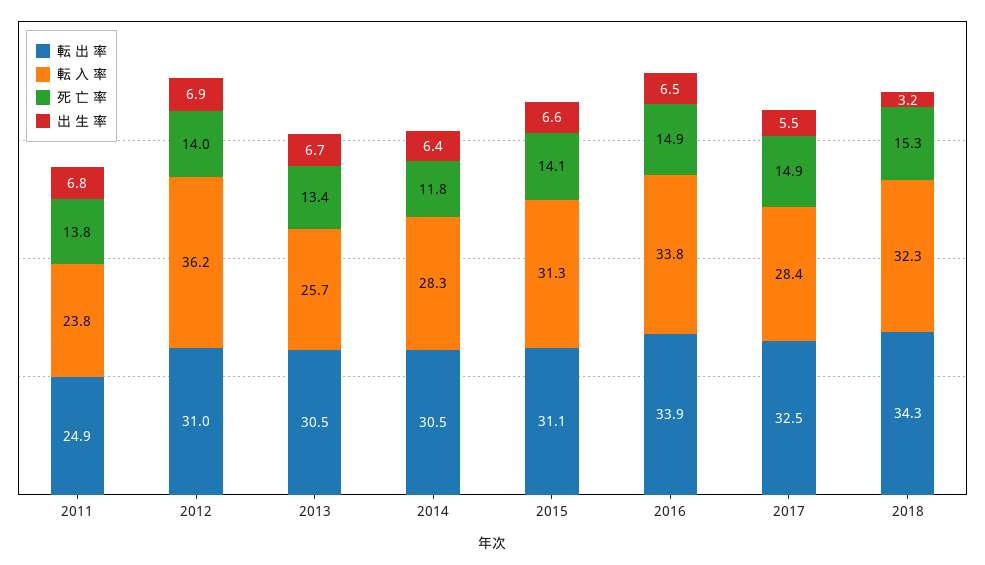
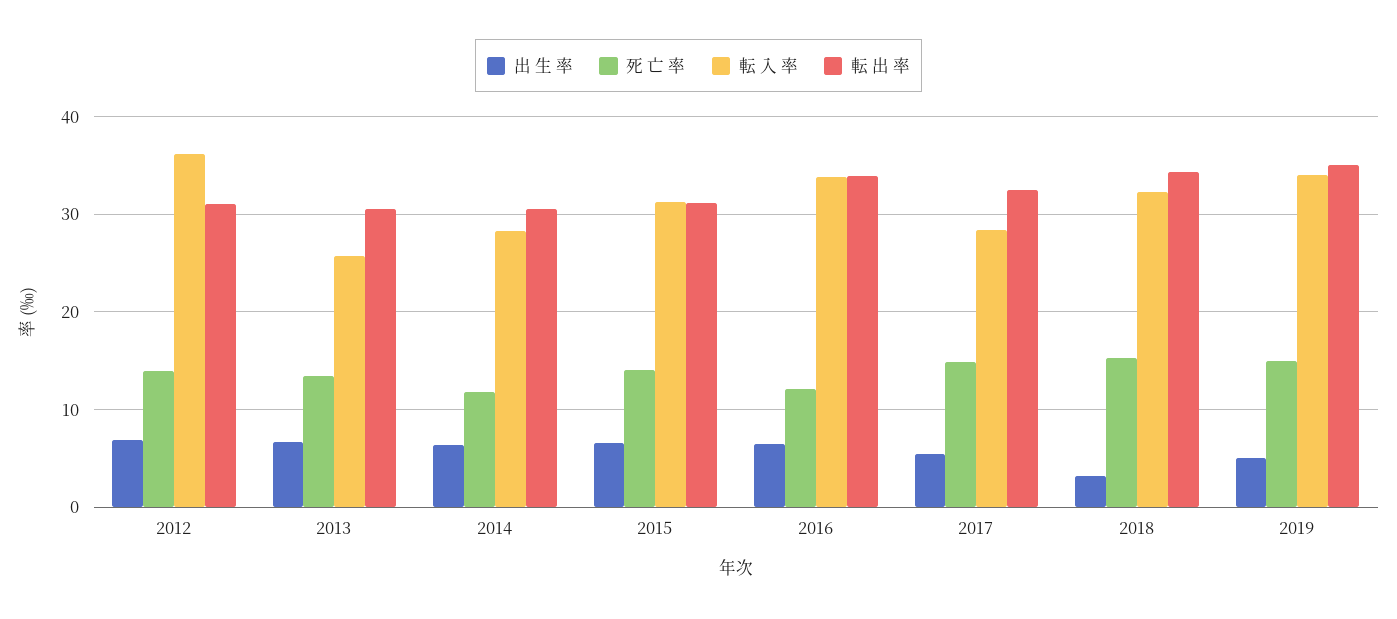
転 出 率, 2011: 24.9 -> none
転 入 率, 2011: 23.8 -> none
死 亡 率, 2011: 13.8 -> none
出 生 率, 2011: 6.8 -> none
死 亡 率, 2016: 14.9 -> 12
出 生 率, 2019: none -> 5
死 亡 率, 2019: none -> 15
転 入 率, 2019: none -> 34
転 出 率, 2019: none -> 35

